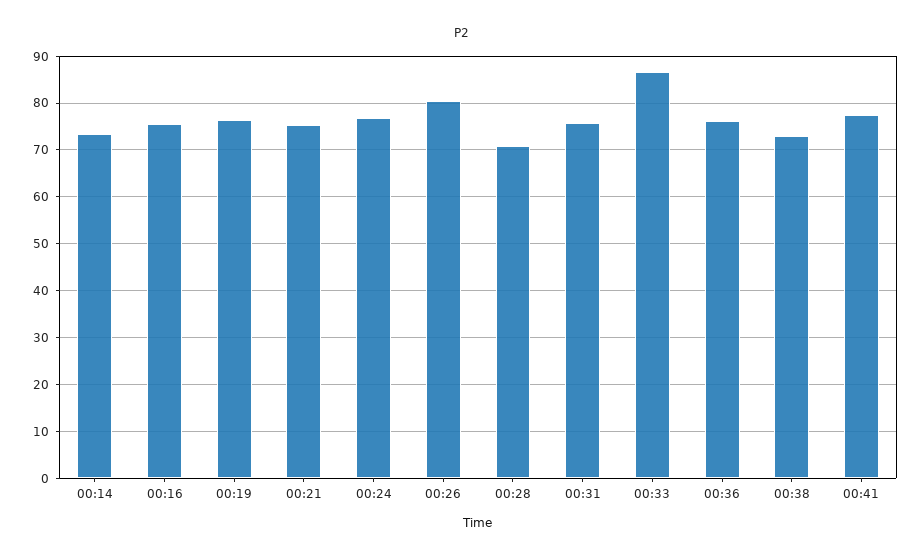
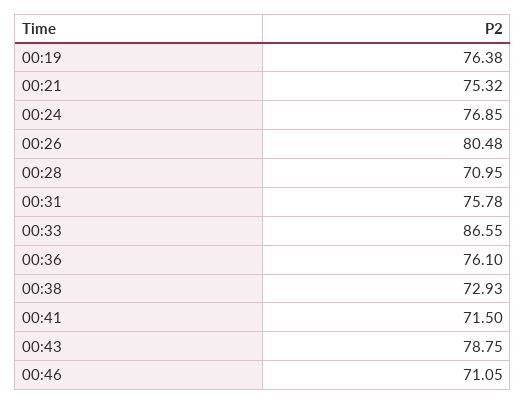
00:14: 74 -> none
00:16: 76 -> none
00:41: 78 -> 71.5
00:43: none -> 78.75
00:46: none -> 71.05

